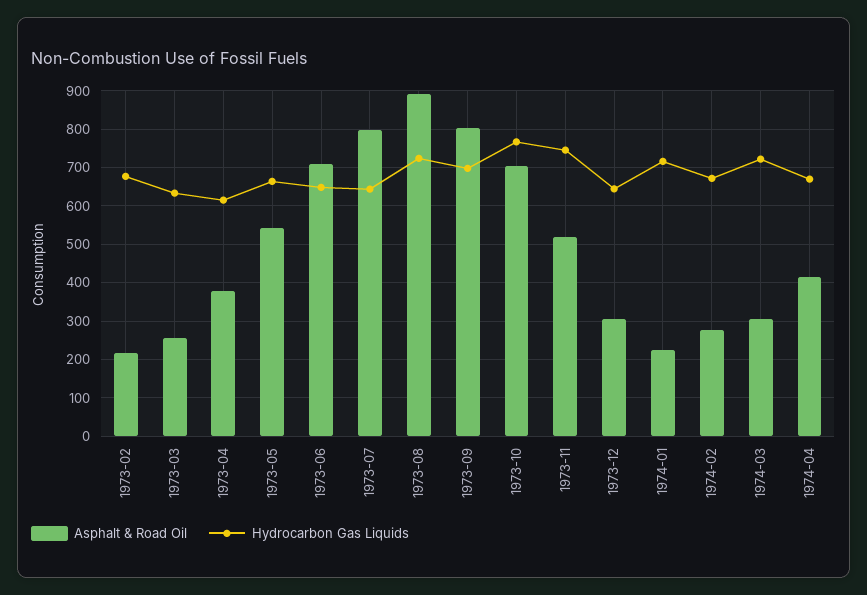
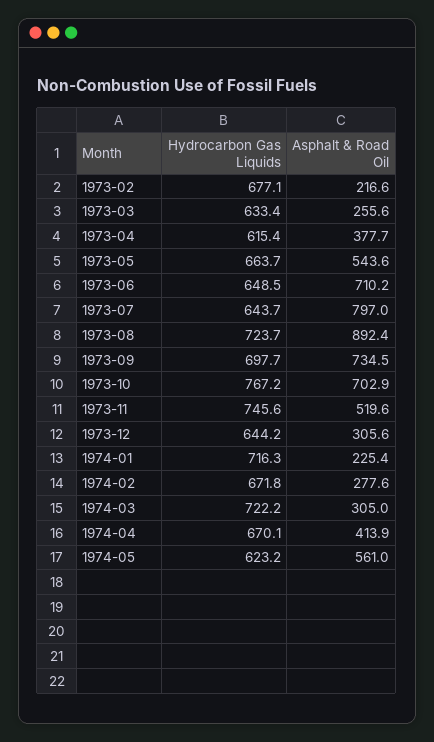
Asphalt & Road Oil, 1973-09: 800 -> 734.5
Hydrocarbon Gas Liquids, 1974-05: none -> 623.2
Asphalt & Road Oil, 1974-05: none -> 561

